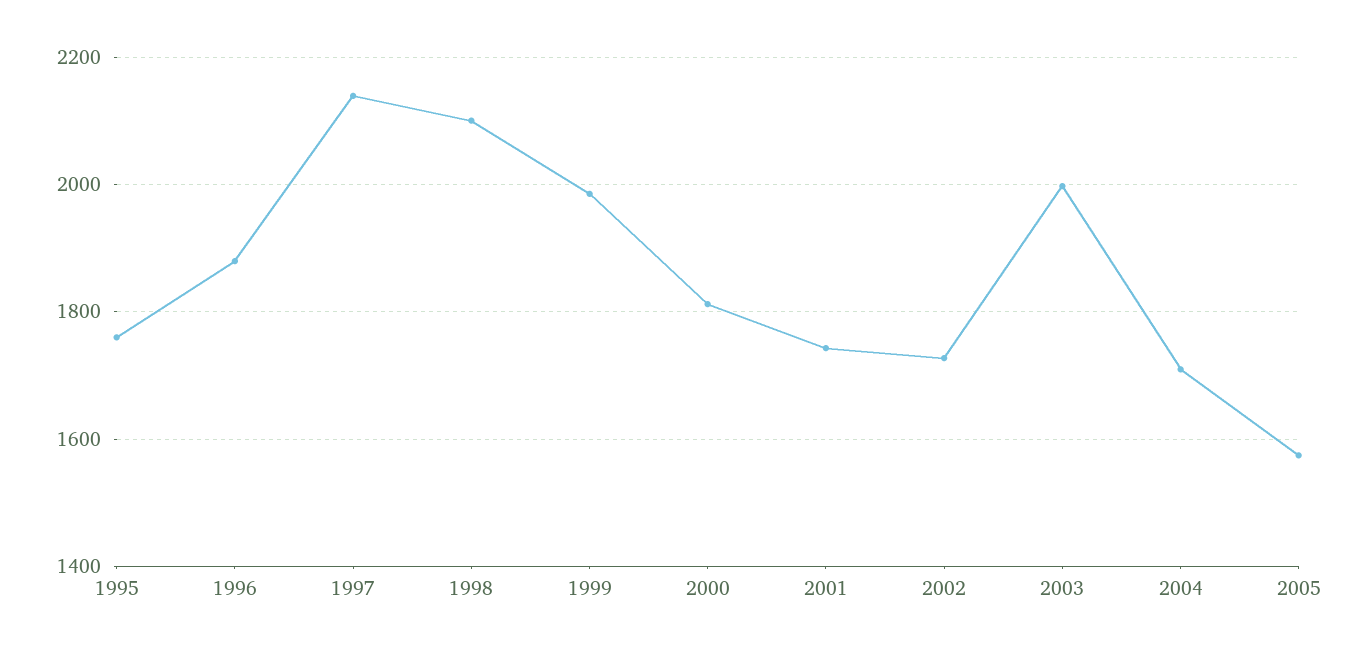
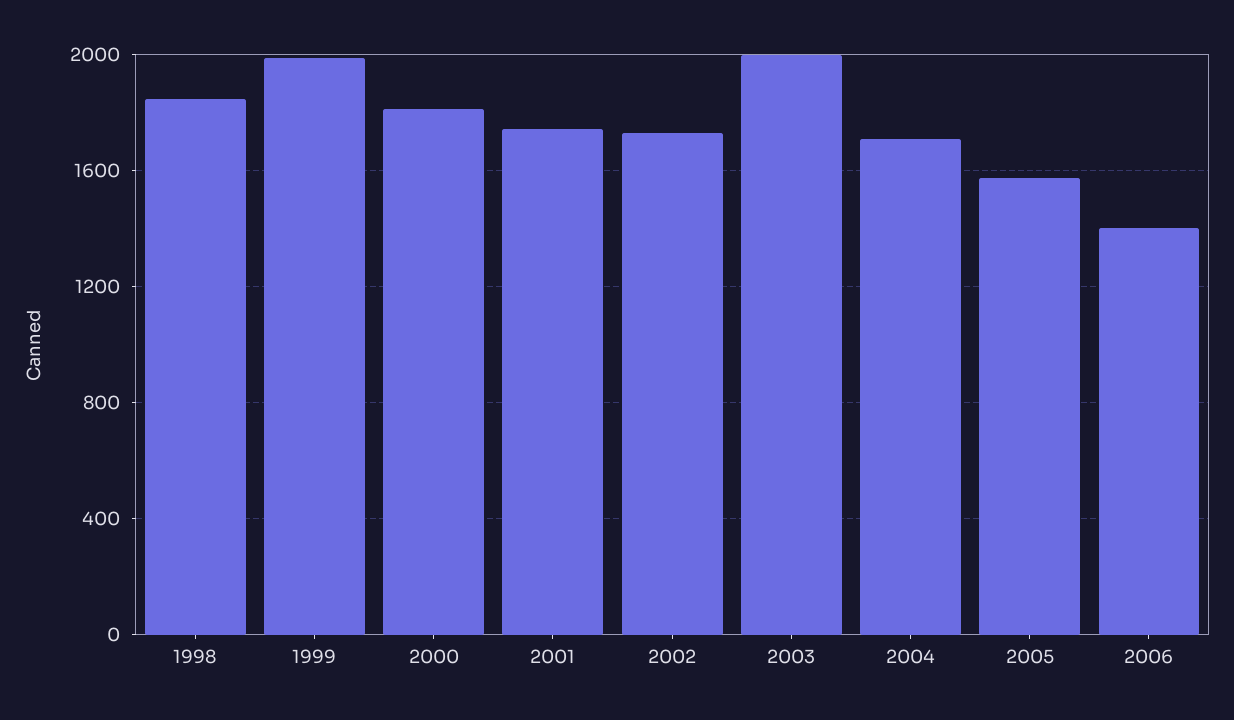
1995: 1760 -> none
1996: 1880 -> none
1997: 2140 -> none
1998: 2100 -> 1850
2006: none -> 1400

